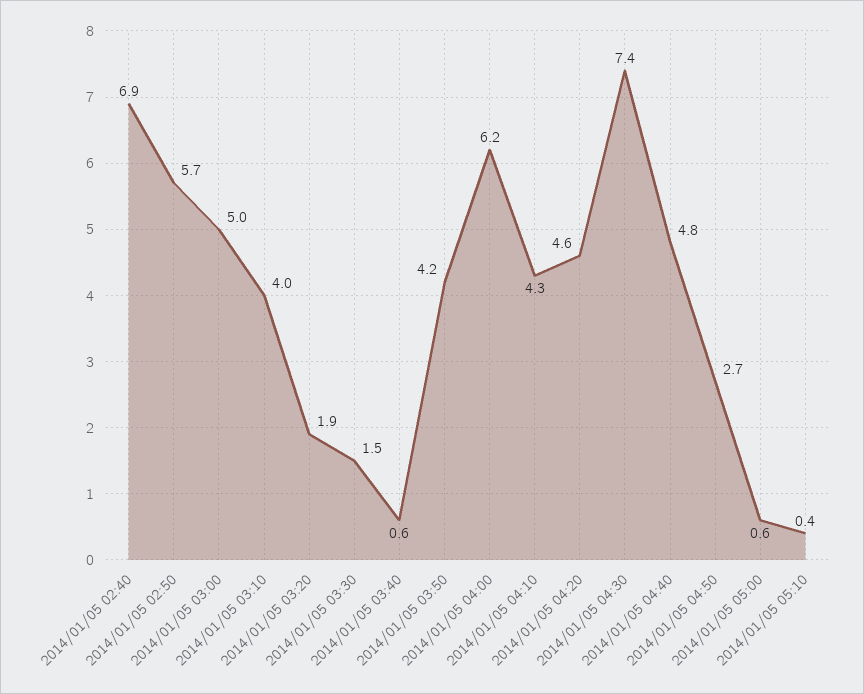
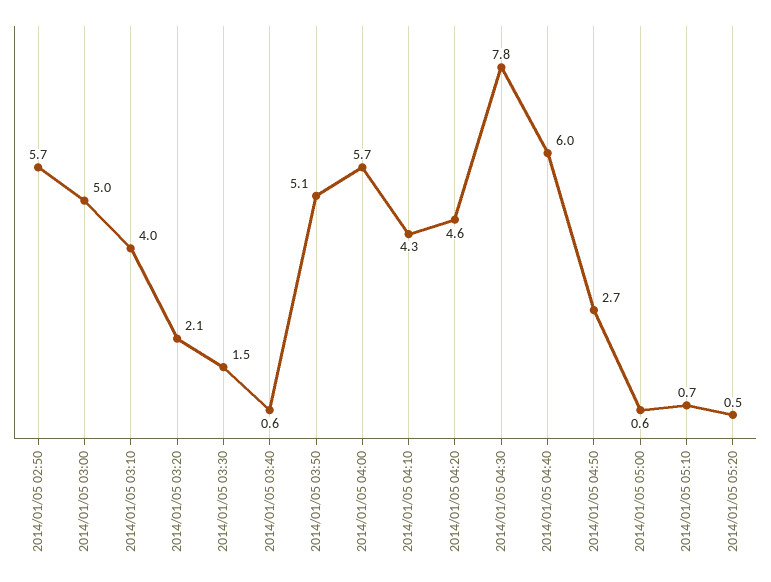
2014/01/05 02:40: 6.9 -> none
2014/01/05 03:20: 1.9 -> 2.1
2014/01/05 03:50: 4.2 -> 5.1
2014/01/05 04:00: 6.2 -> 5.7
2014/01/05 04:30: 7.4 -> 7.8
2014/01/05 04:40: 4.8 -> 6
2014/01/05 05:10: 0.4 -> 0.7
2014/01/05 05:20: none -> 0.5

